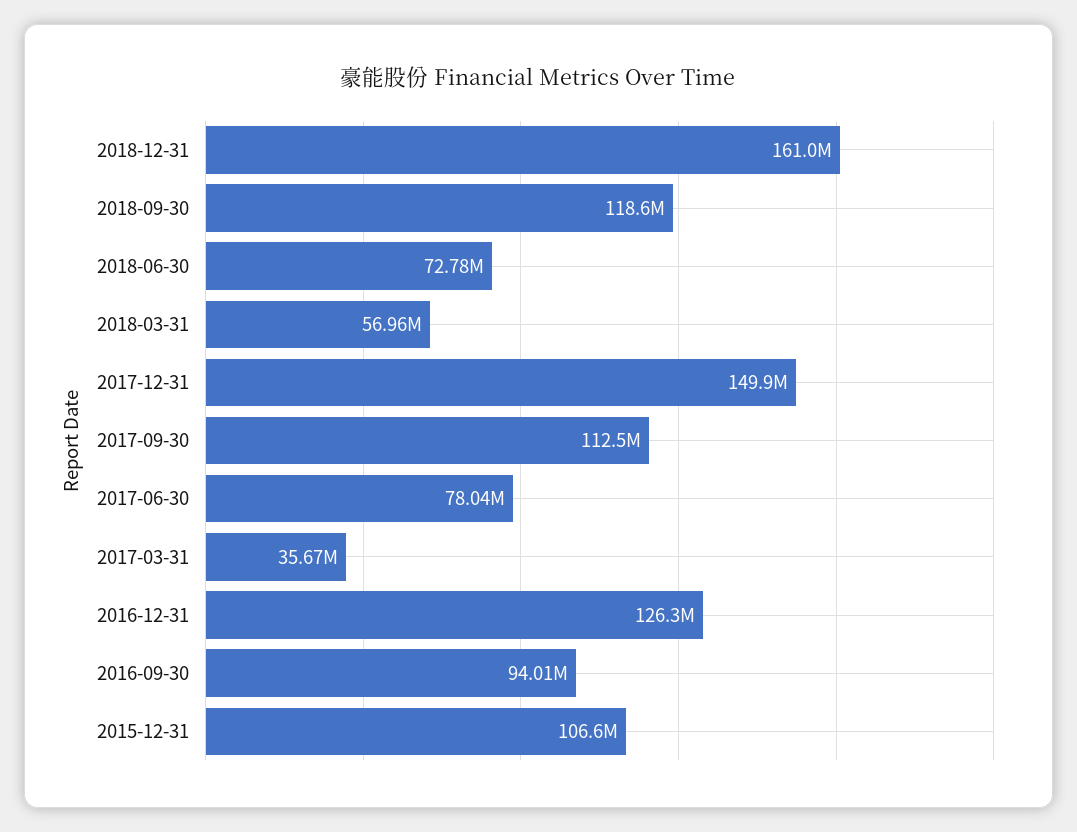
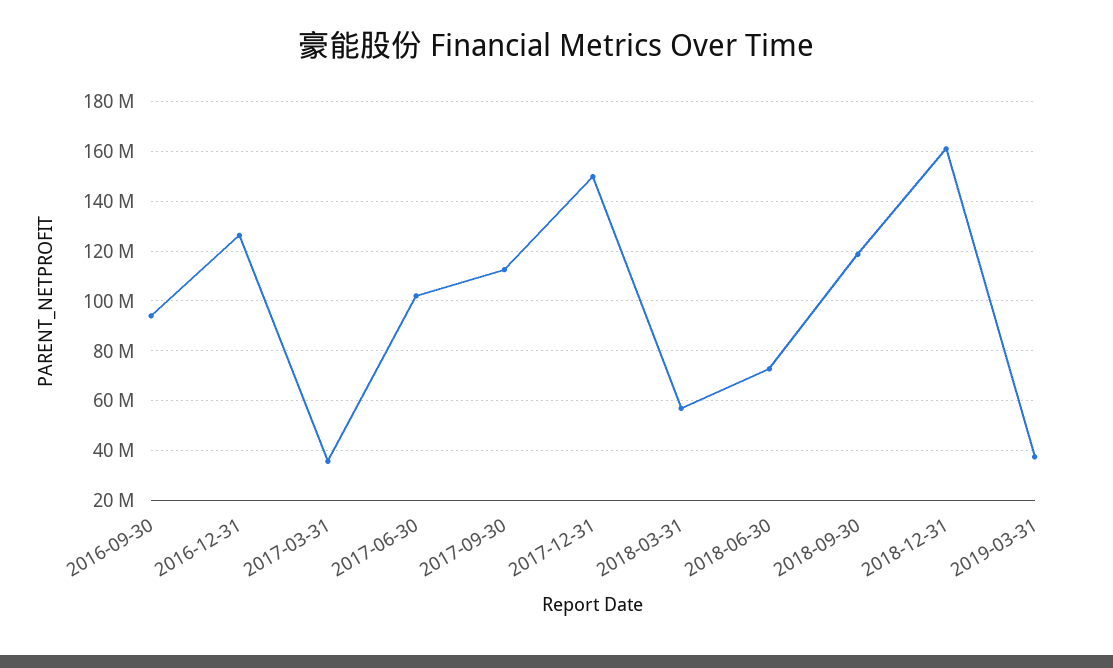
2017-06-30: 78040000 -> 102500000
2015-12-31: 106600000 -> none
2019-03-31: none -> 37500000

